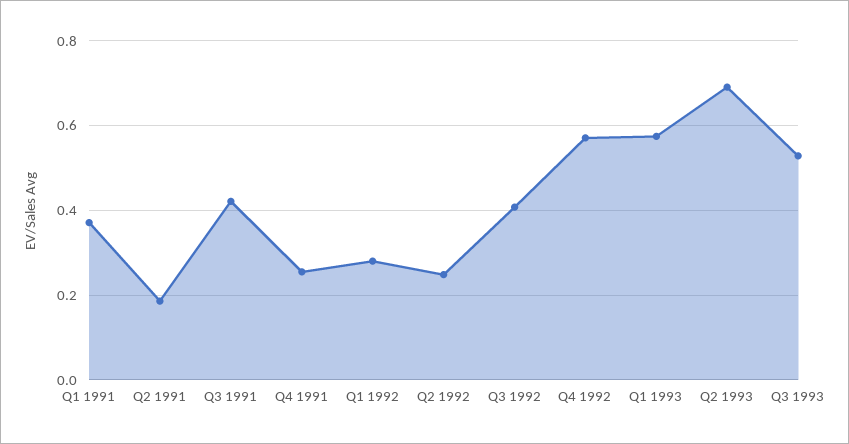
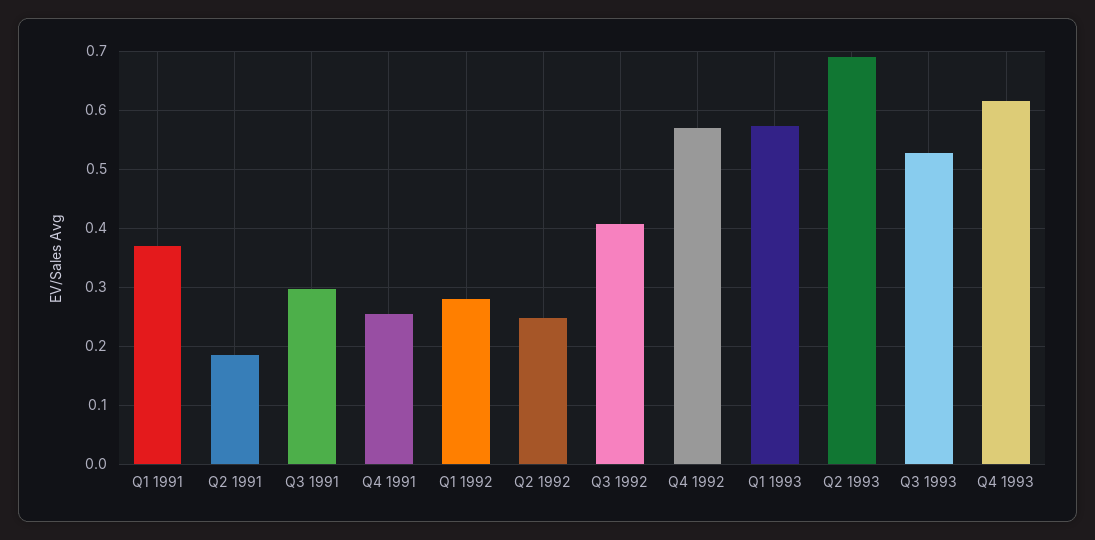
Q3 1991: 0.42 -> 0.3
Q4 1993: none -> 0.62

